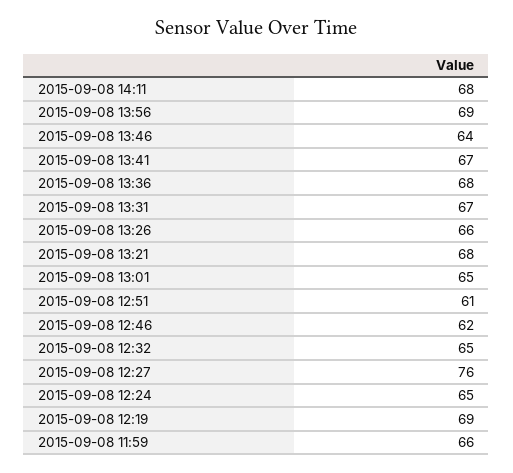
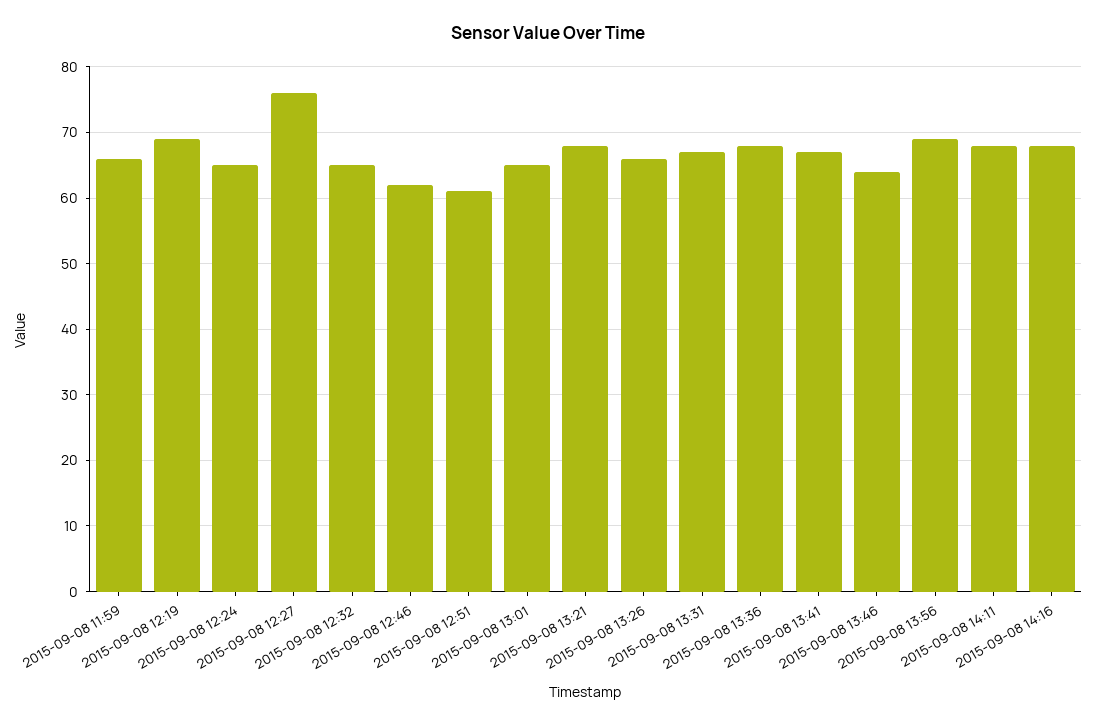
2015-09-08 14:16: none -> 68

